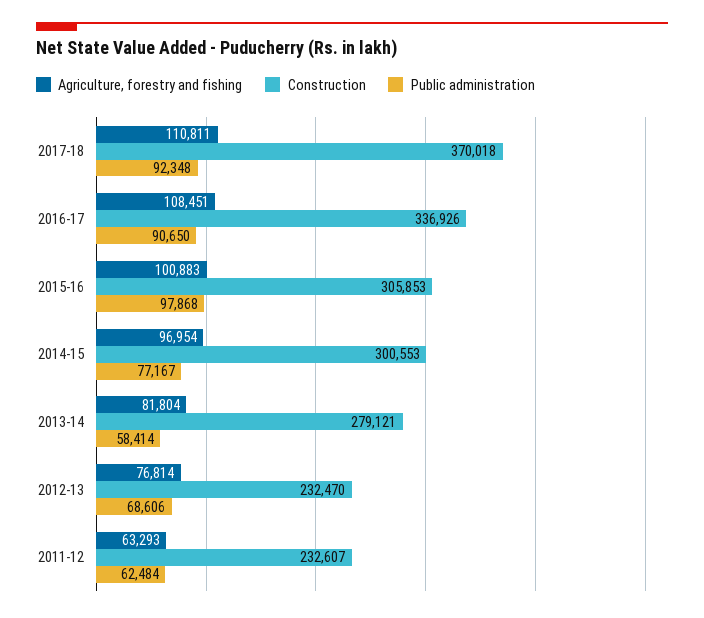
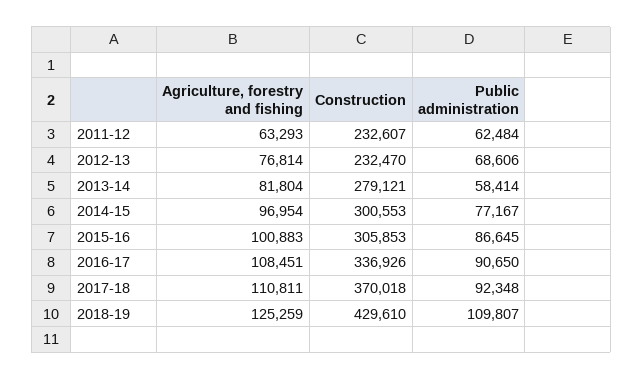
Public administration, 2015-16: 97868 -> 86645
Agriculture, forestry and fishing, 2018-19: none -> 125259
Construction, 2018-19: none -> 429610
Public administration, 2018-19: none -> 109807

